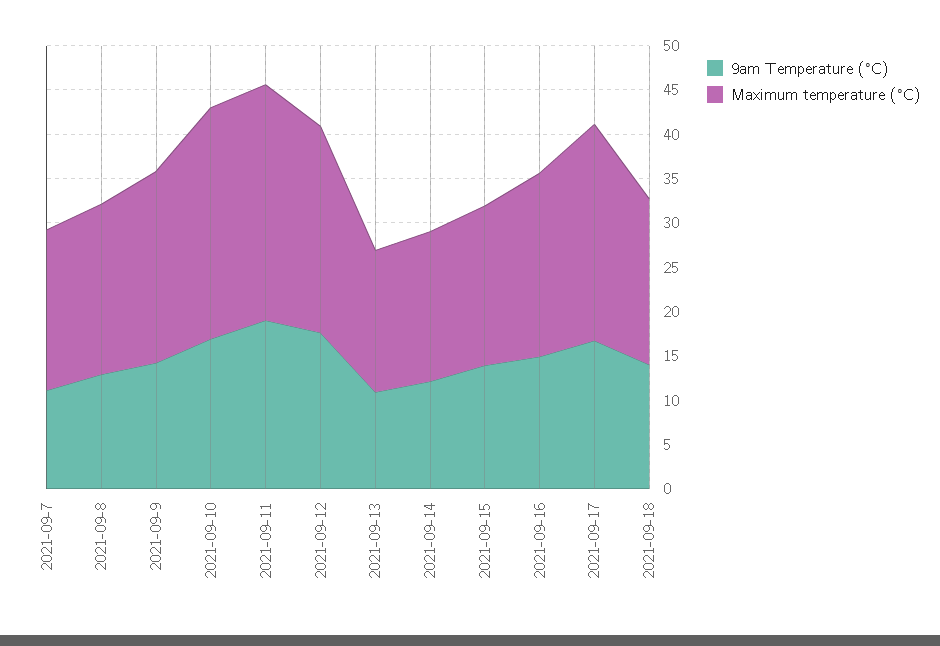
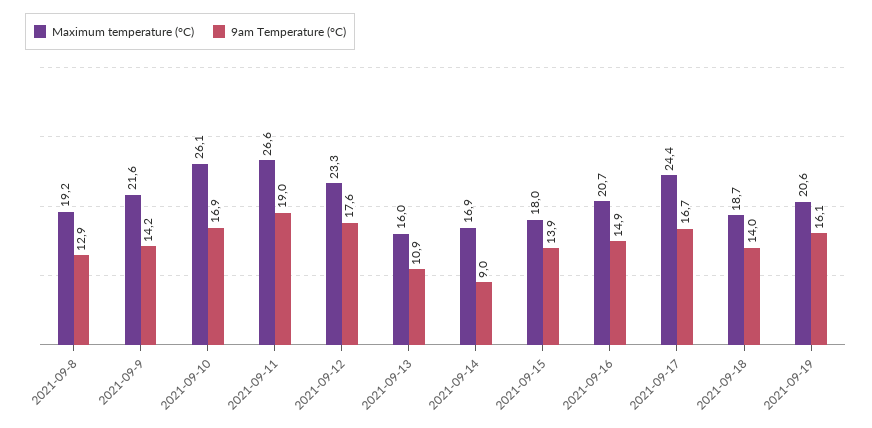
9am Temperature (°C), 2021-09-7: 11 -> none
Maximum temperature (°C), 2021-09-7: 18 -> none
9am Temperature (°C), 2021-09-14: 12 -> 9
Maximum temperature (°C), 2021-09-19: none -> 20.6
9am Temperature (°C), 2021-09-19: none -> 16.1

